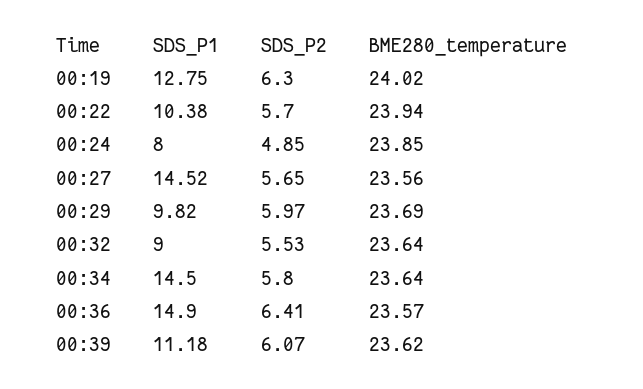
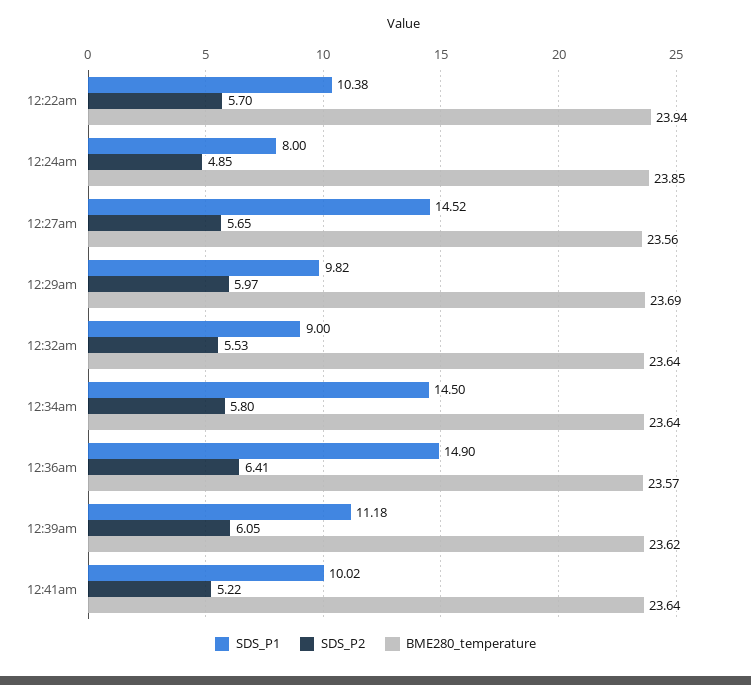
SDS_P1, 00:19: 12.75 -> none
SDS_P2, 00:19: 6.3 -> none
BME280_temperature, 00:19: 24.02 -> none
SDS_P2, 00:39: 6.07 -> 6.05
SDS_P1, 12:41am: none -> 10.02
SDS_P2, 12:41am: none -> 5.22
BME280_temperature, 12:41am: none -> 23.64

